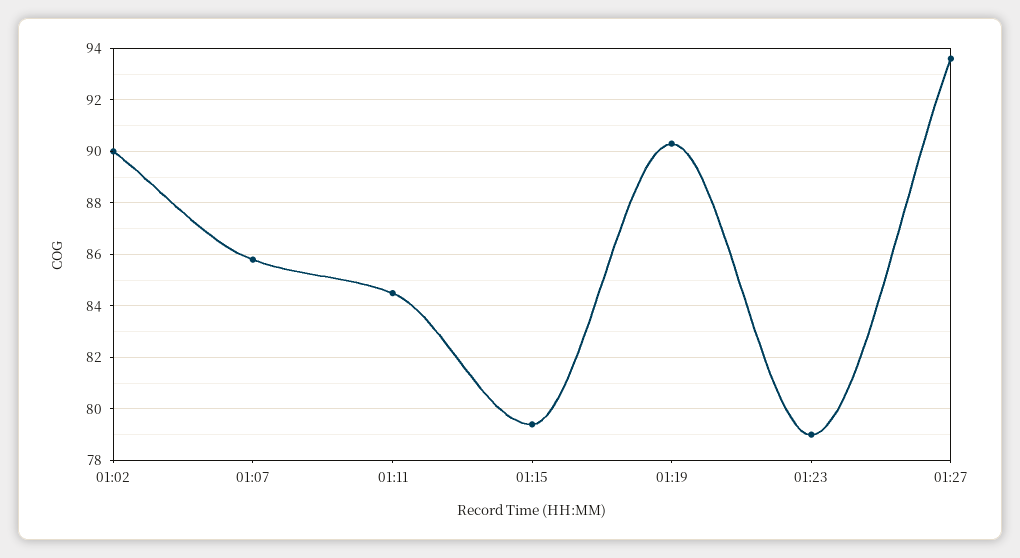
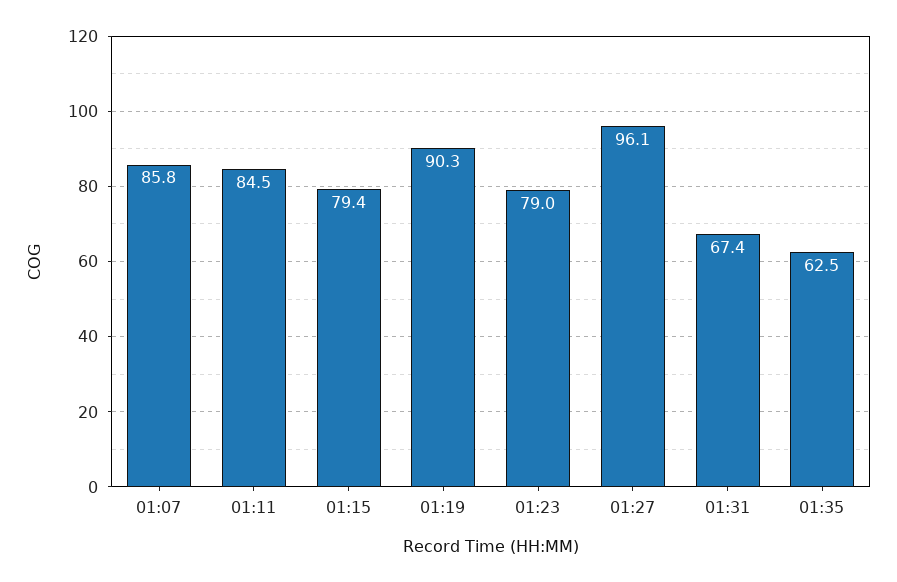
01:02: 90 -> none
01:27: 93.5 -> 96.1
01:31: none -> 67.4
01:35: none -> 62.5

